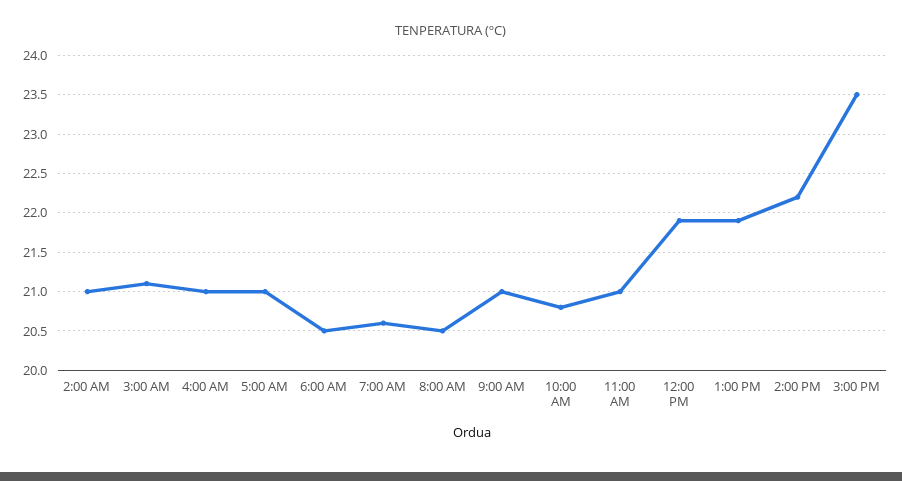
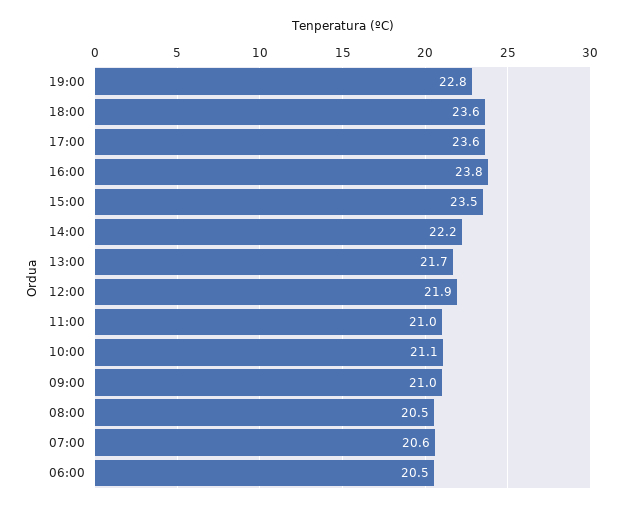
2:00 AM: 21 -> none
3:00 AM: 21.1 -> none
4:00 AM: 21 -> none
5:00 AM: 21 -> none
10:00 AM: 20.8 -> 21.1
1:00 PM: 21.9 -> 21.7
19:00: none -> 22.8
18:00: none -> 23.6
17:00: none -> 23.6
16:00: none -> 23.8

